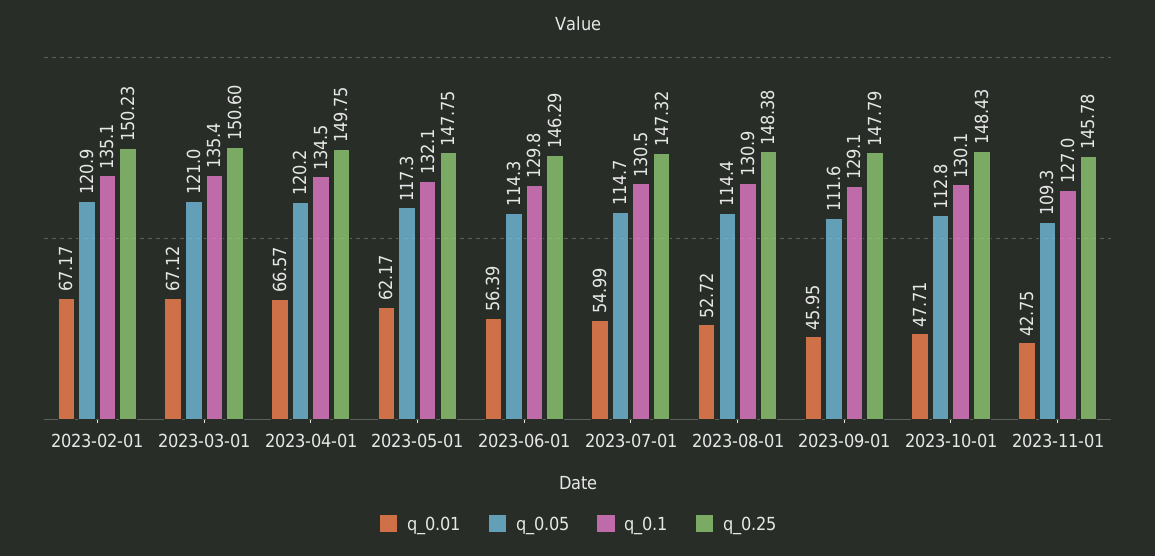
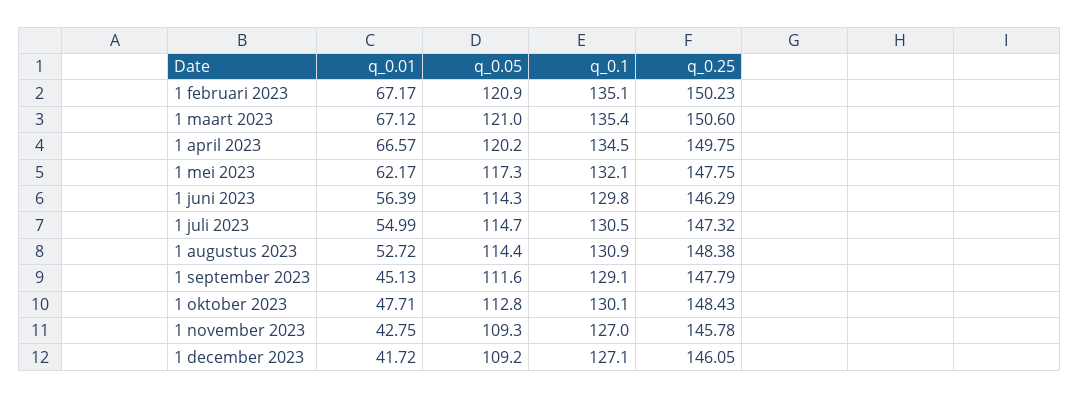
q_0.01, 2023-09-01: 45.95 -> 45.13
q_0.01, 1 december 2023: none -> 41.72
q_0.05, 1 december 2023: none -> 109.2
q_0.1, 1 december 2023: none -> 127.1
q_0.25, 1 december 2023: none -> 146.05

